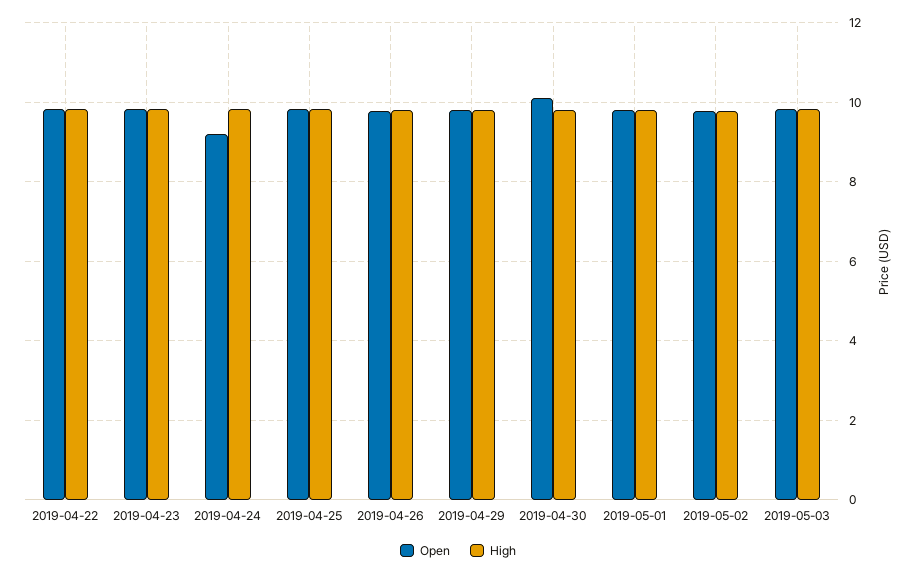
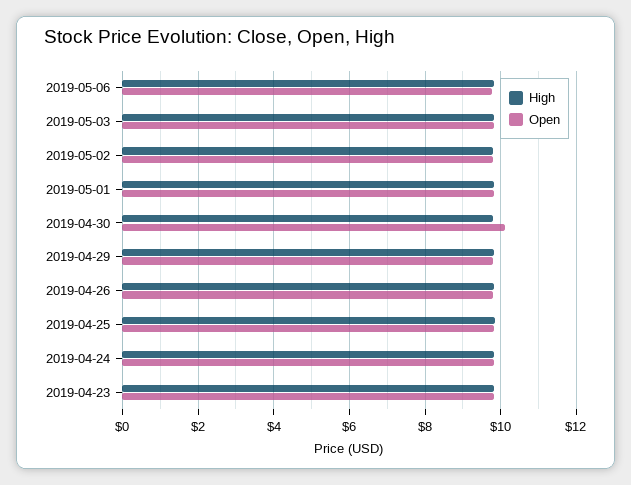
Open, 2019-04-22: 9.8 -> none
High, 2019-04-22: 9.8 -> none
Open, 2019-04-24: 9.2 -> 9.8
High, 2019-05-06: none -> 9.8
Open, 2019-05-06: none -> 9.8

